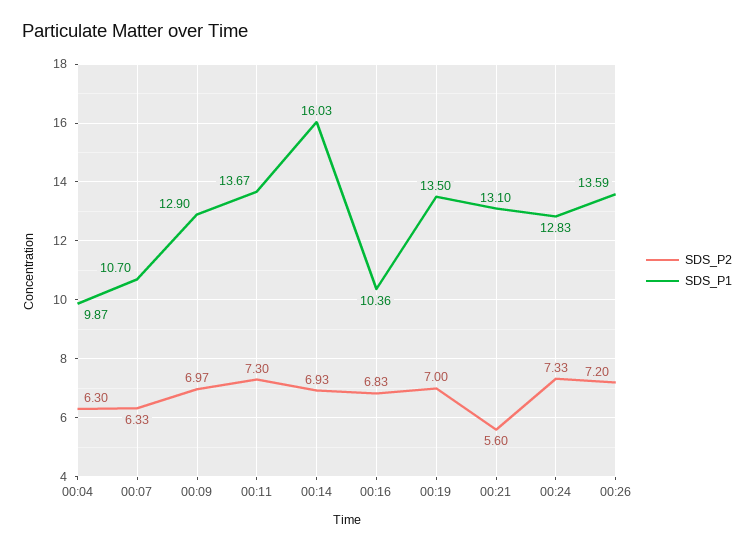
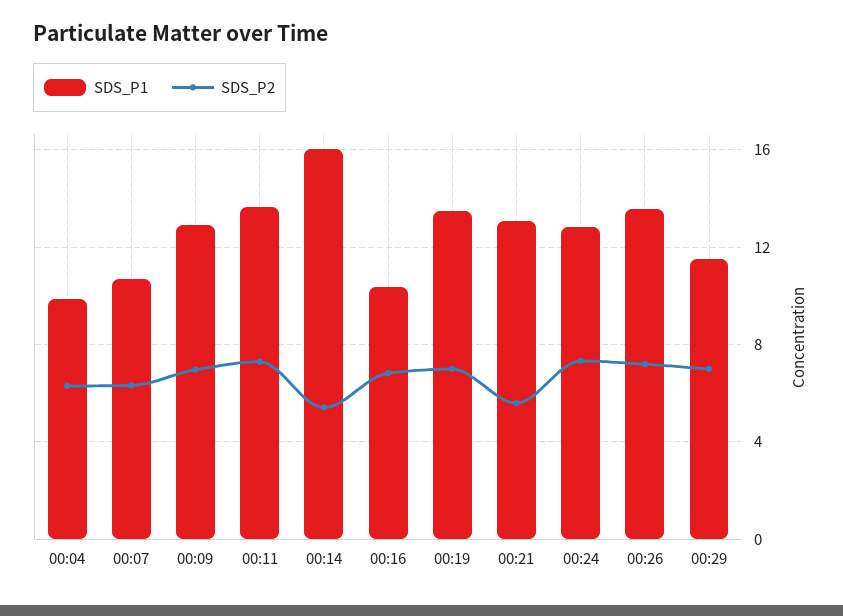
SDS_P2, 00:14: 6.93 -> 5.5
SDS_P1, 00:29: none -> 11.5
SDS_P2, 00:29: none -> 7

